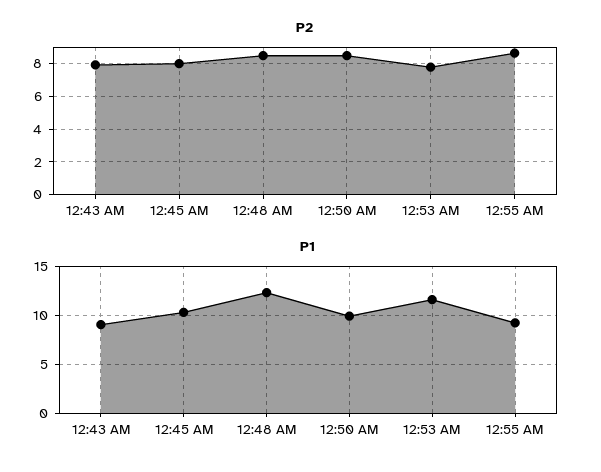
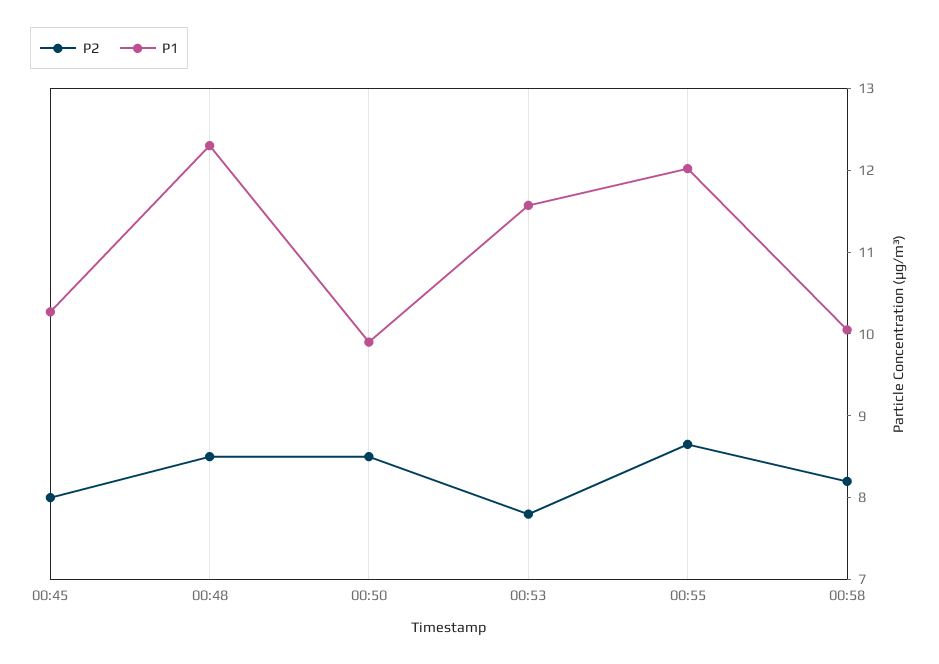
P2, 12:43 AM: 8 -> none
P1, 12:43 AM: 9 -> none
P1, 12:55 AM: 9 -> 12
P2, 00:58: none -> 8.2
P1, 00:58: none -> 10

